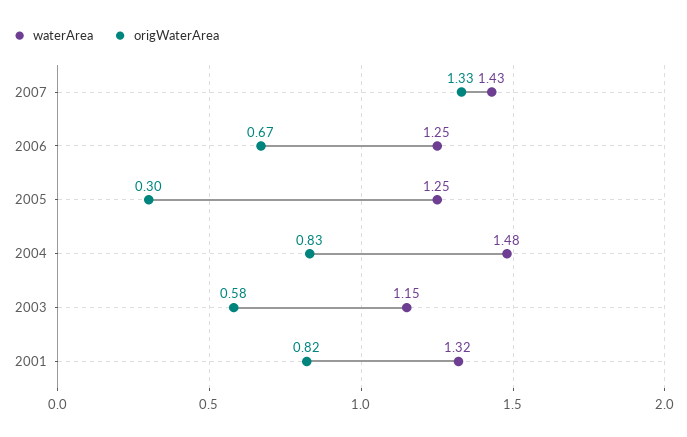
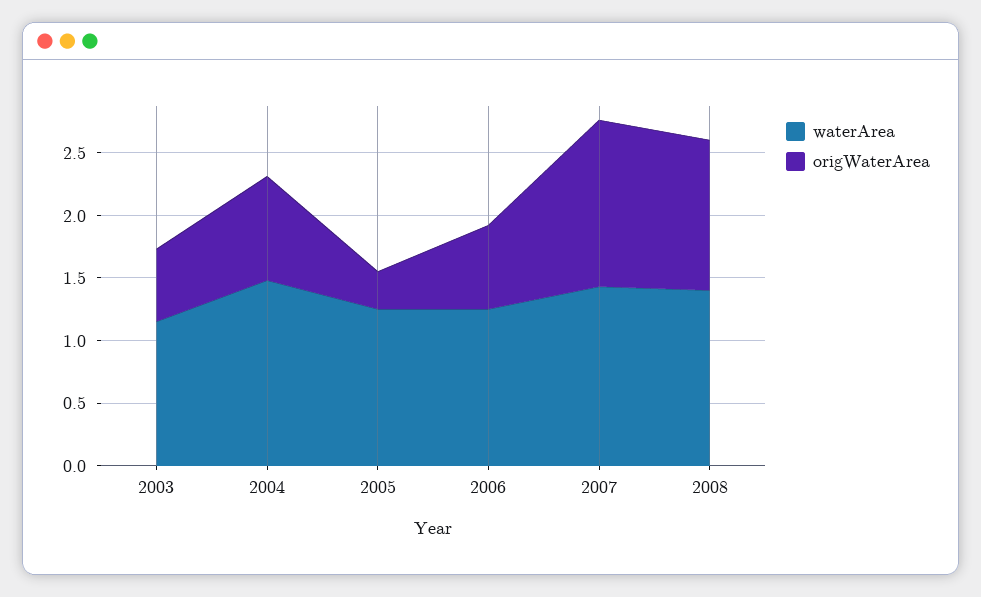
waterArea, 2001: 1.32 -> none
origWaterArea, 2001: 0.82 -> none
waterArea, 2008: none -> 1.4
origWaterArea, 2008: none -> 1.2

